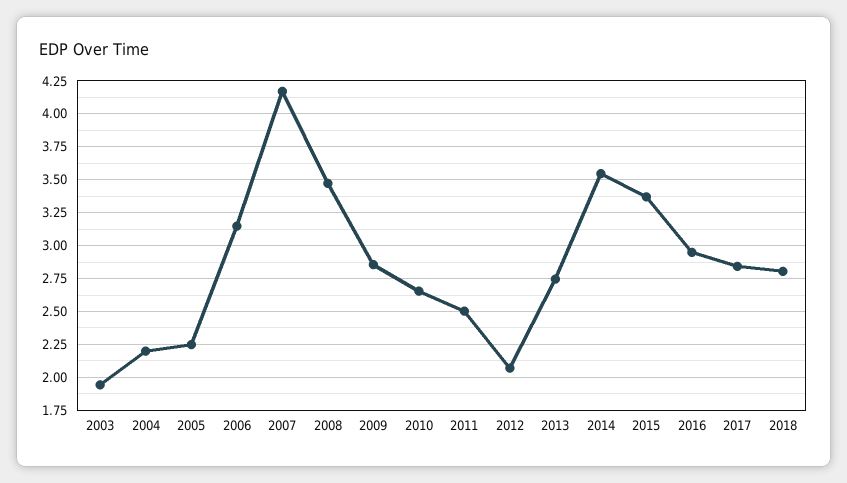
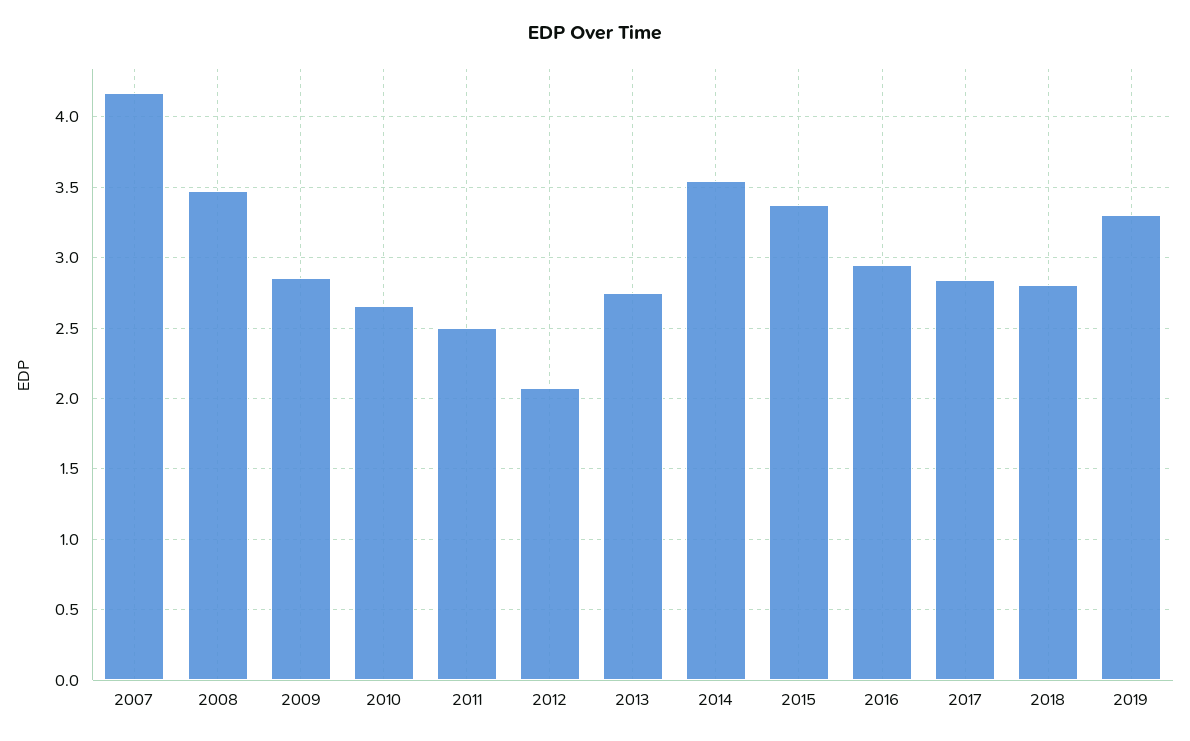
2003: 1.95 -> none
2004: 2.2 -> none
2005: 2.25 -> none
2006: 3.15 -> none
2019: none -> 3.3

